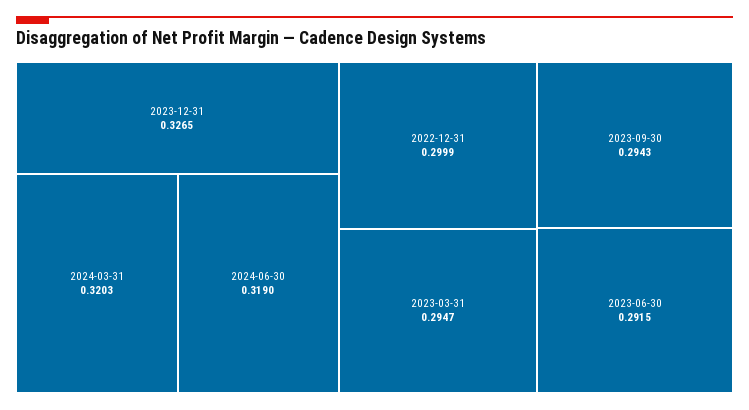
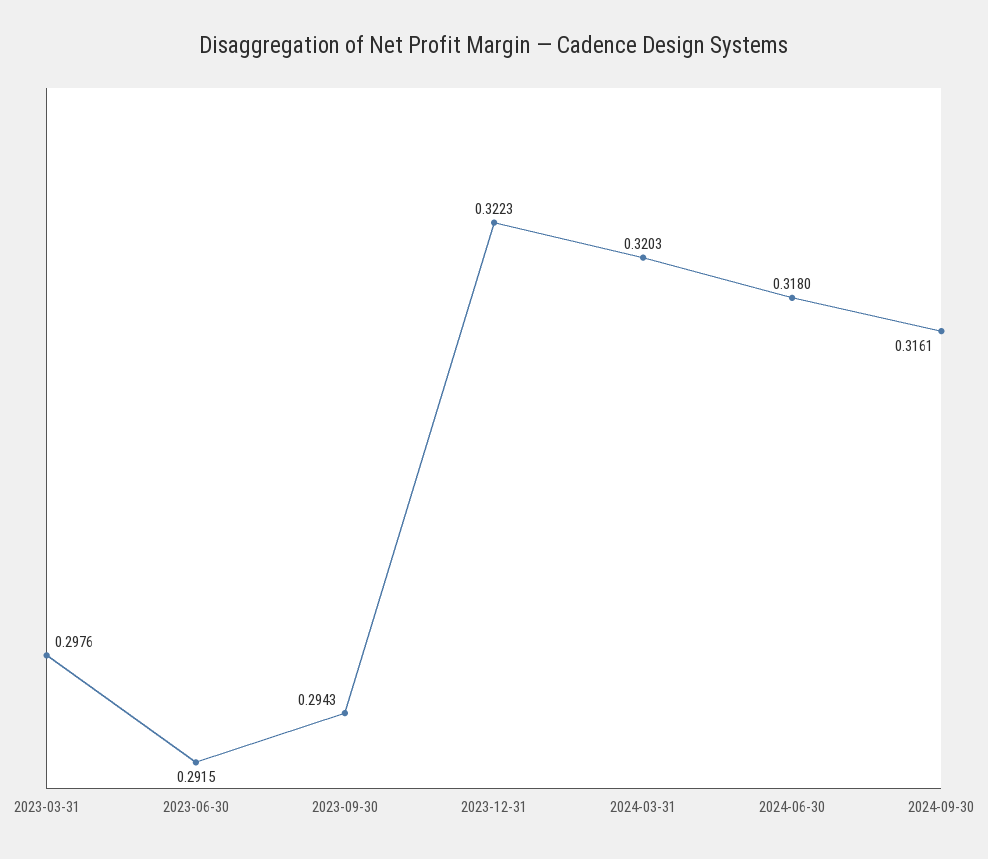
2023-12-31: 0.3265 -> 0.3223
2024-06-30: 0.319 -> 0.318
2022-12-31: 0.2999 -> none
2023-03-31: 0.2947 -> 0.2976
2024-09-30: none -> 0.3161

